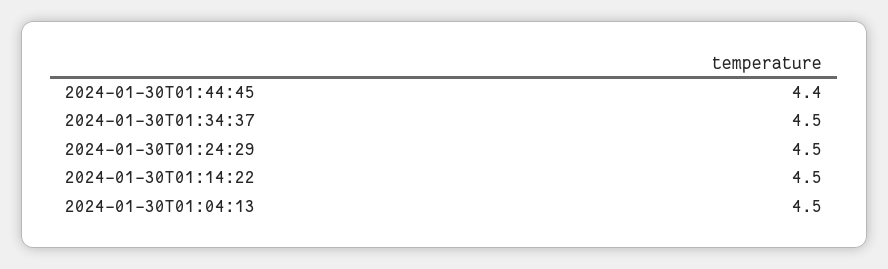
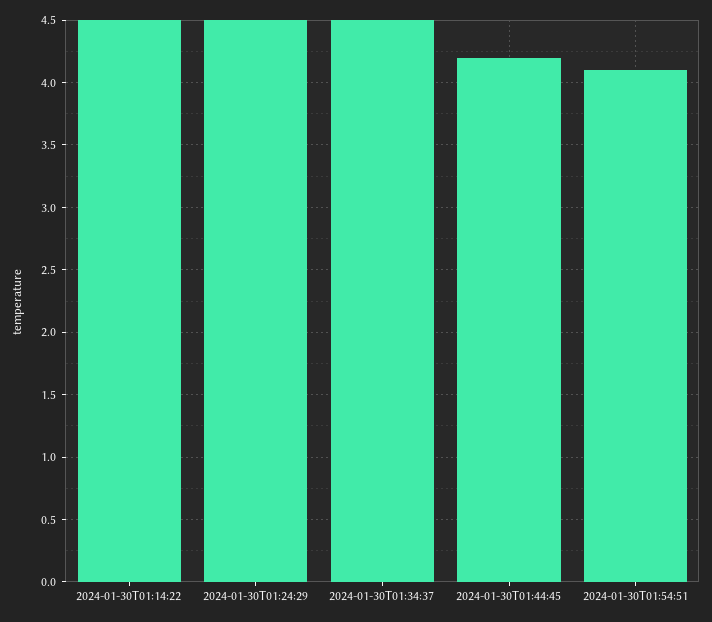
2024-01-30T01:44:45: 4.4 -> 4.2
2024-01-30T01:04:13: 4.5 -> none
2024-01-30T01:54:51: none -> 4.1

